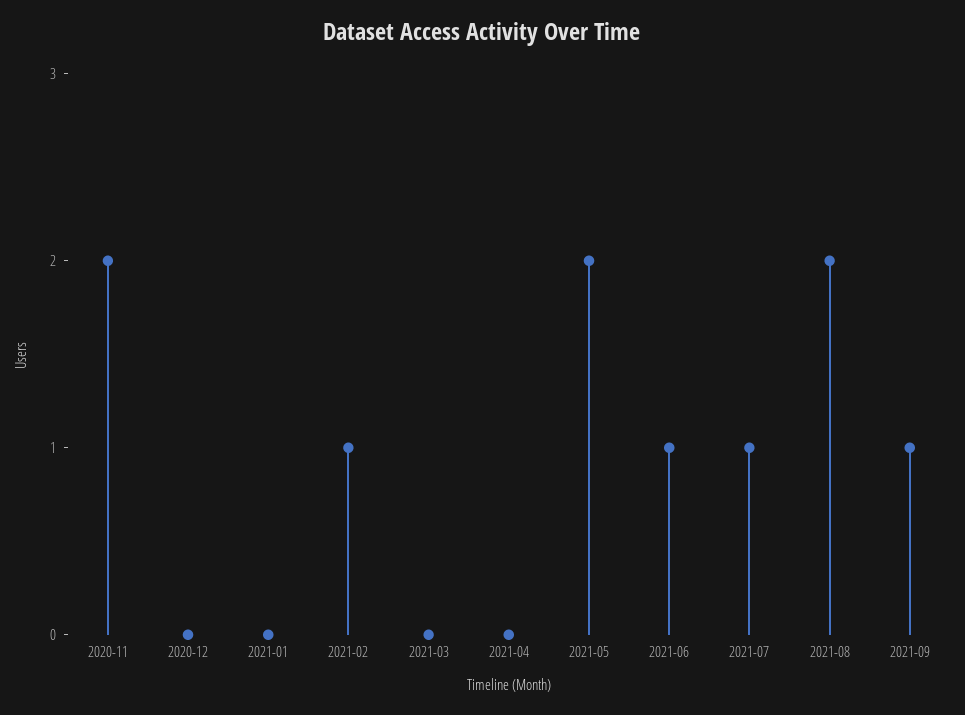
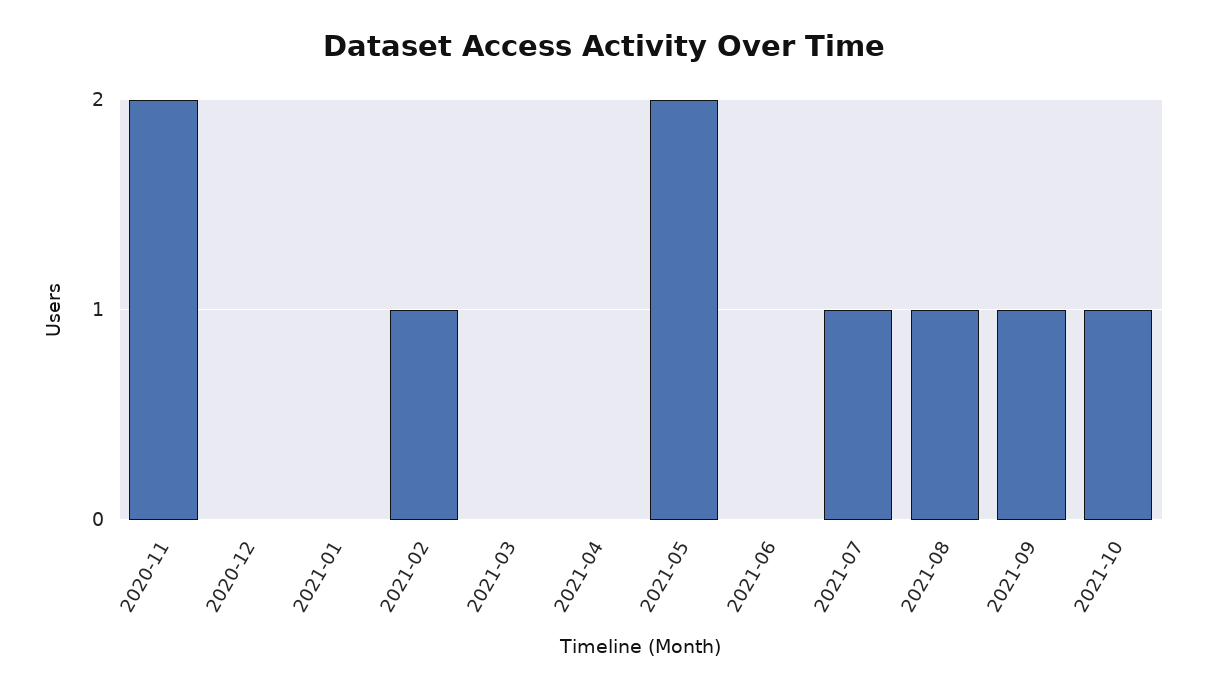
2021-06: 1 -> 0
2021-08: 2 -> 1
2021-10: none -> 1

